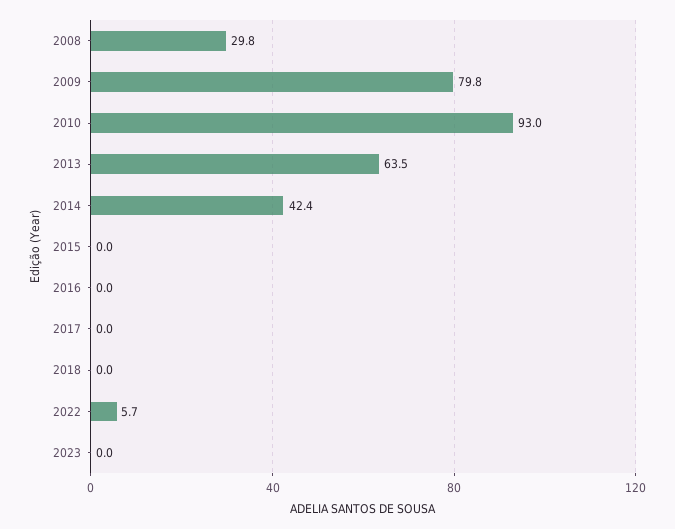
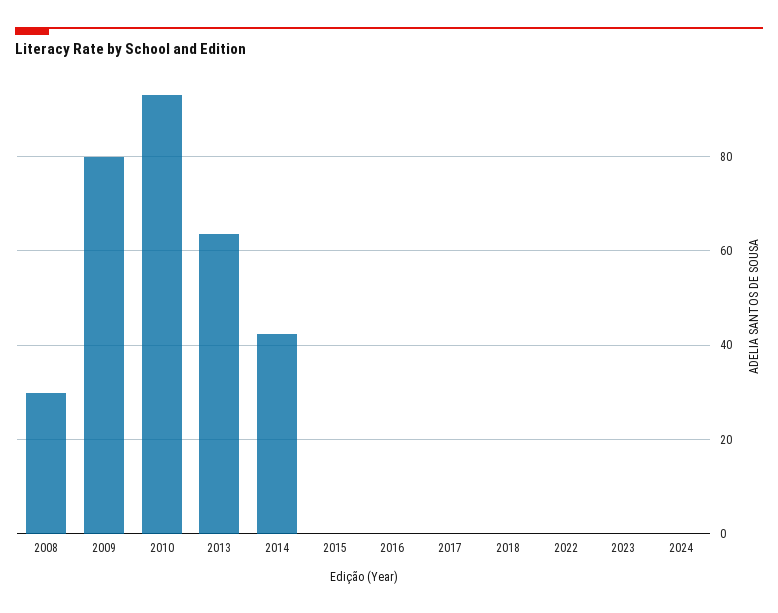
2022: 5.7 -> 0
2024: none -> 0

